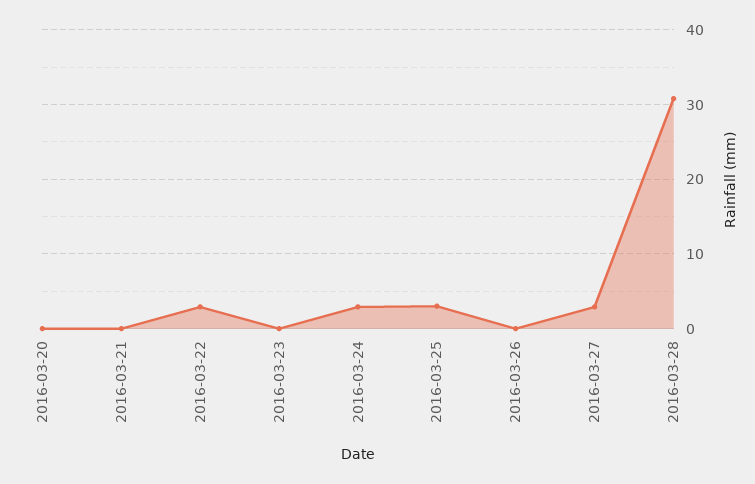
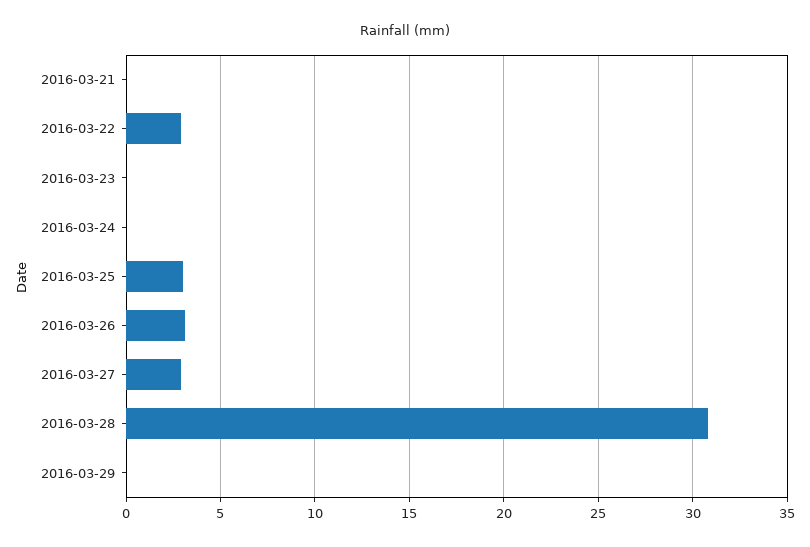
2016-03-20: 0 -> none
2016-03-24: 3 -> 0
2016-03-26: 0 -> 3
2016-03-29: none -> 0

